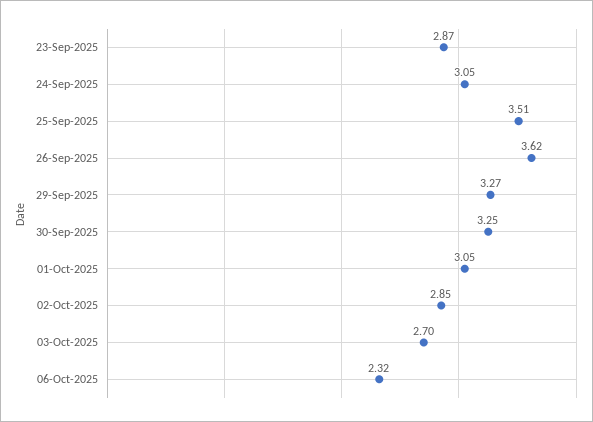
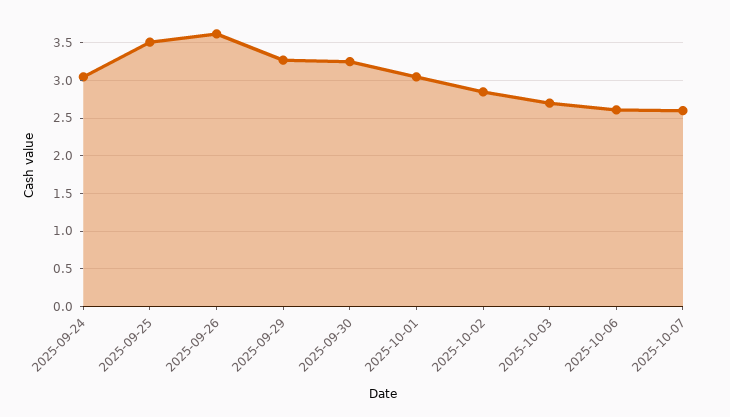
23-Sep-2025: 2.87 -> none
06-Oct-2025: 2.32 -> 2.6
2025-10-07: none -> 2.6

